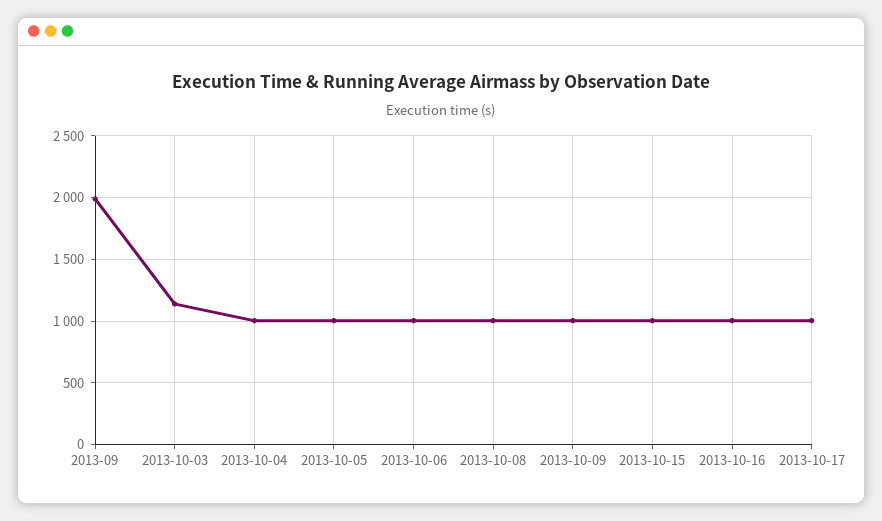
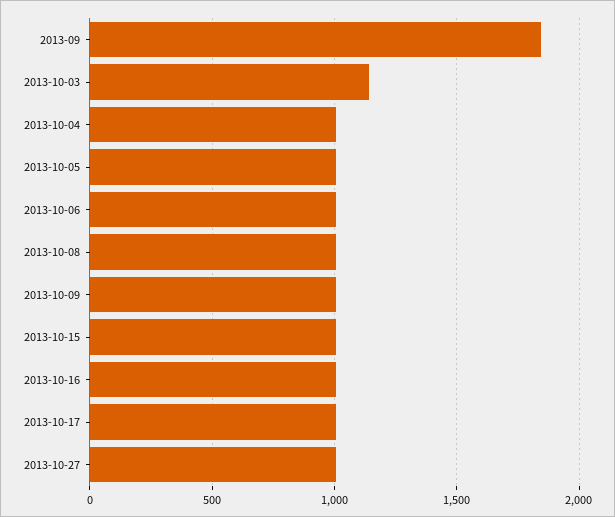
2013-09: 2000 -> 1850
2013-10-27: none -> 1000

